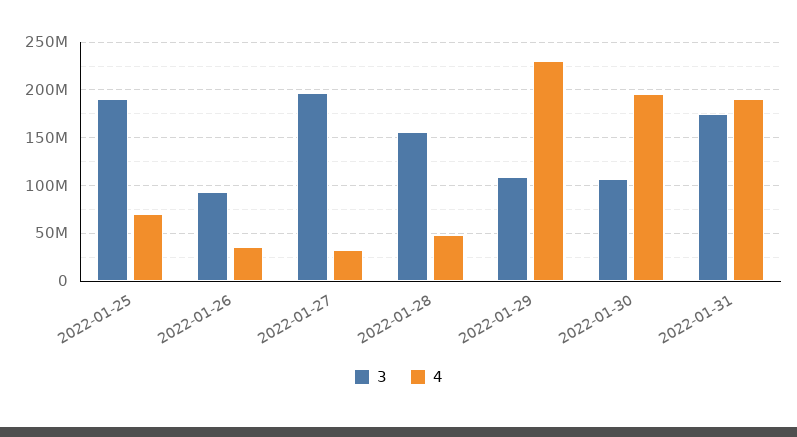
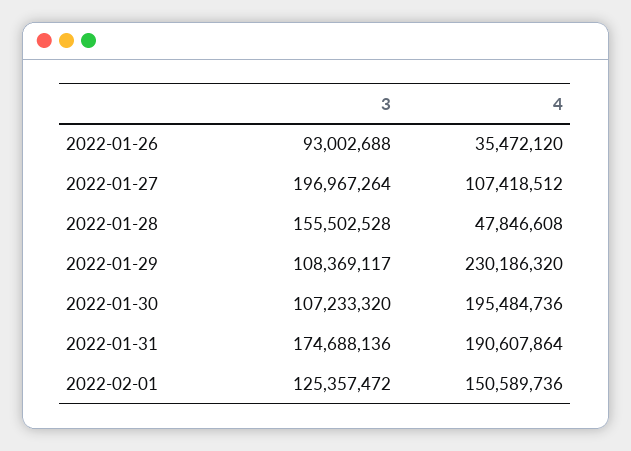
3, 2022-01-25: 190000000 -> none
4, 2022-01-25: 70000000 -> none
4, 2022-01-27: 30000000 -> 107418512
3, 2022-02-01: none -> 125357472
4, 2022-02-01: none -> 150589736

